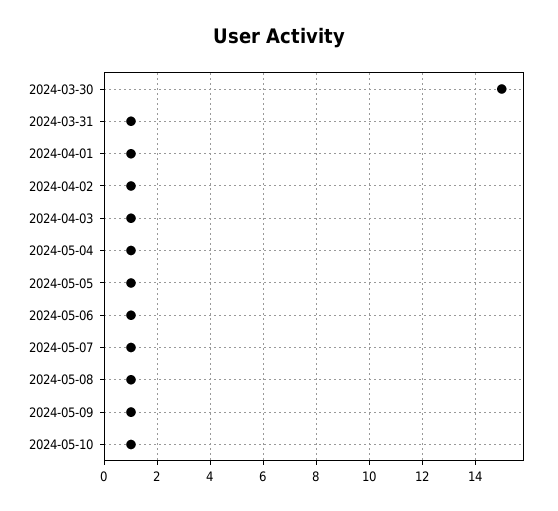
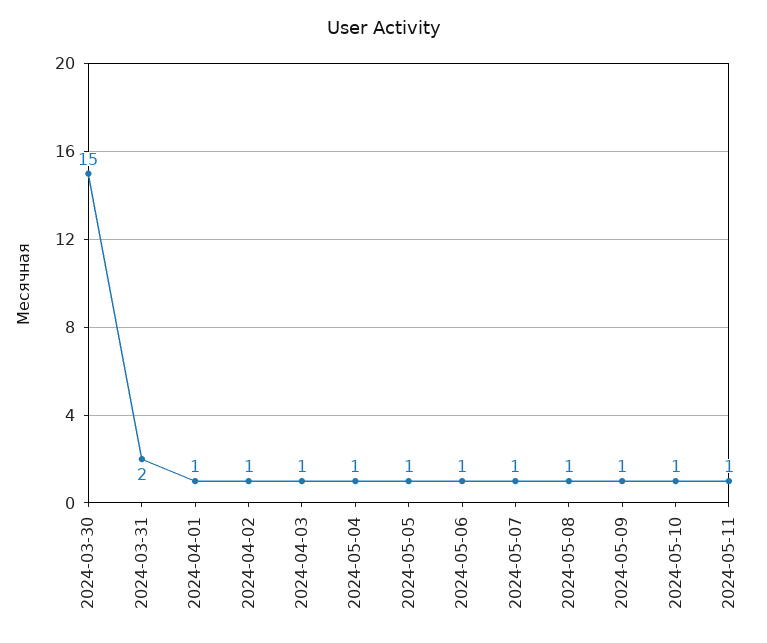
2024-03-31: 1 -> 2
2024-05-11: none -> 1

